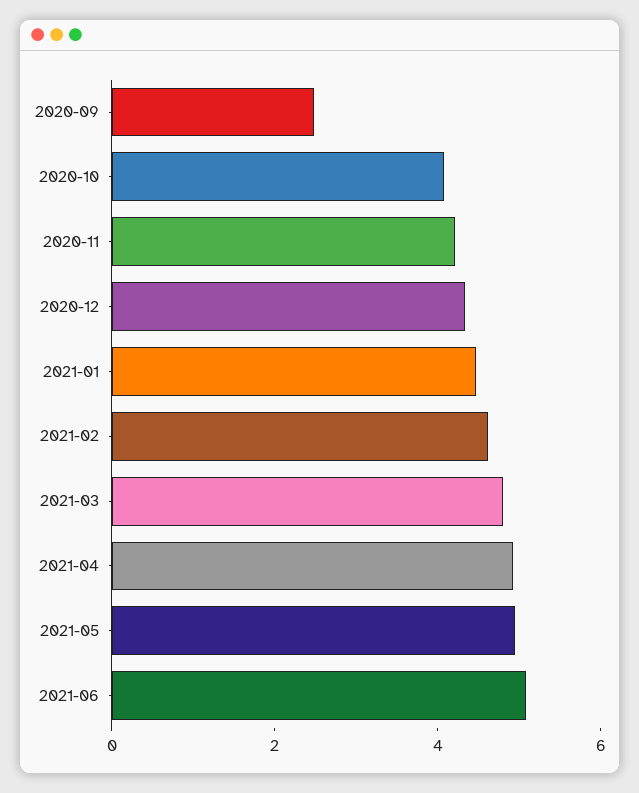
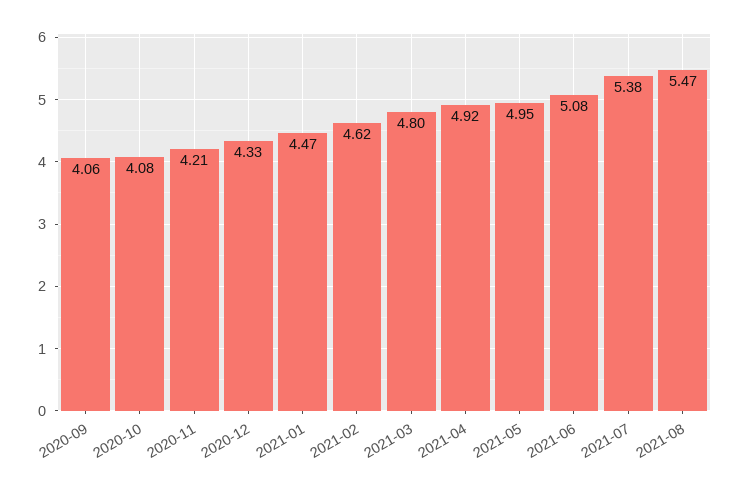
2020-09: 2.5 -> 4.06
2021-07: none -> 5.38
2021-08: none -> 5.47

